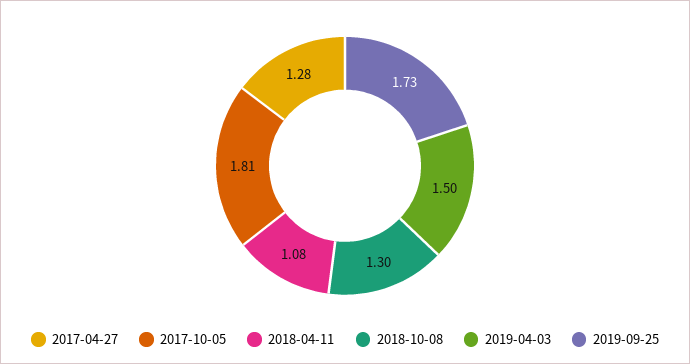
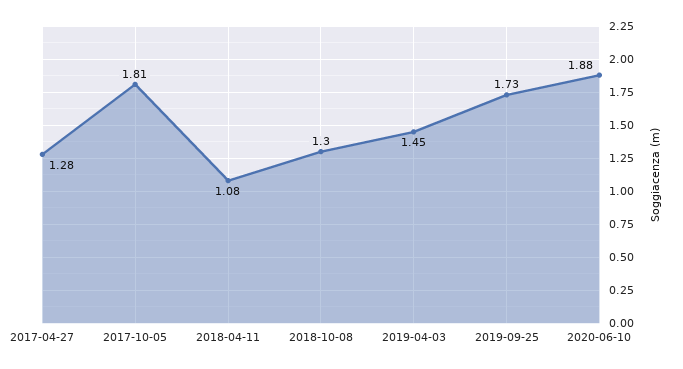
2019-04-03: 1.5 -> 1.45
2020-06-10: none -> 1.88

